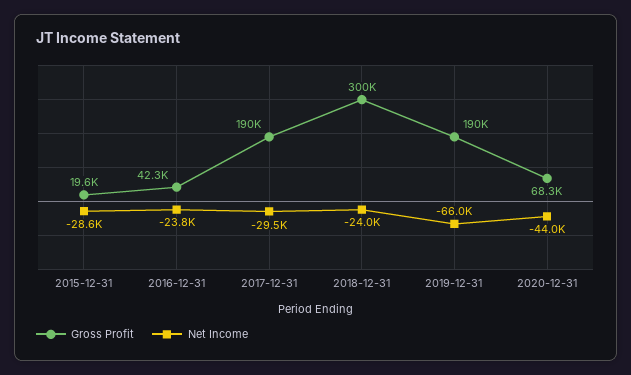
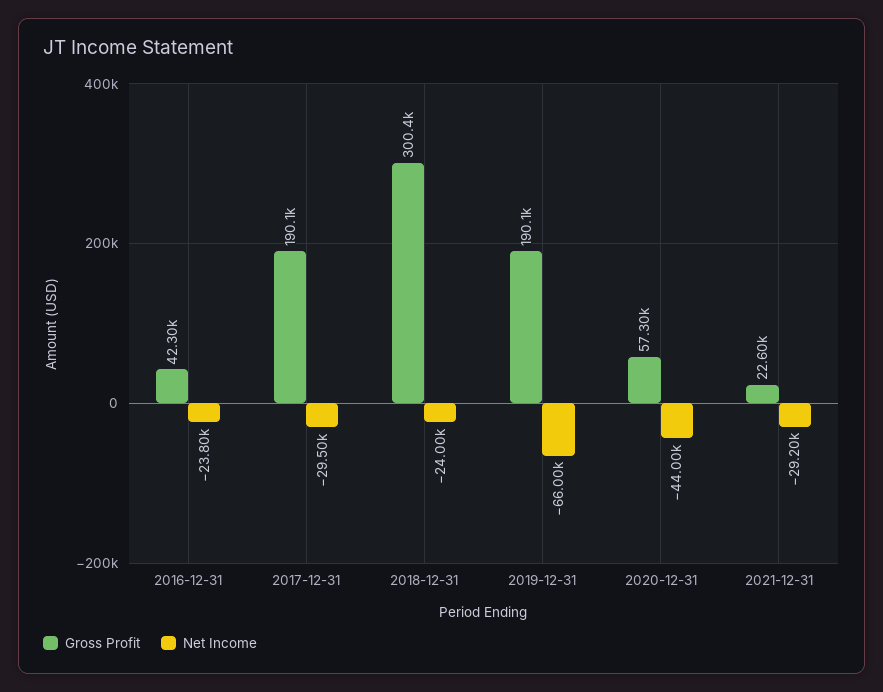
Gross Profit, 2015-12-31: 19600 -> none
Net Income, 2015-12-31: -28600 -> none
Gross Profit, 2020-12-31: 68300 -> 57300
Gross Profit, 2021-12-31: none -> 22600
Net Income, 2021-12-31: none -> -29200

